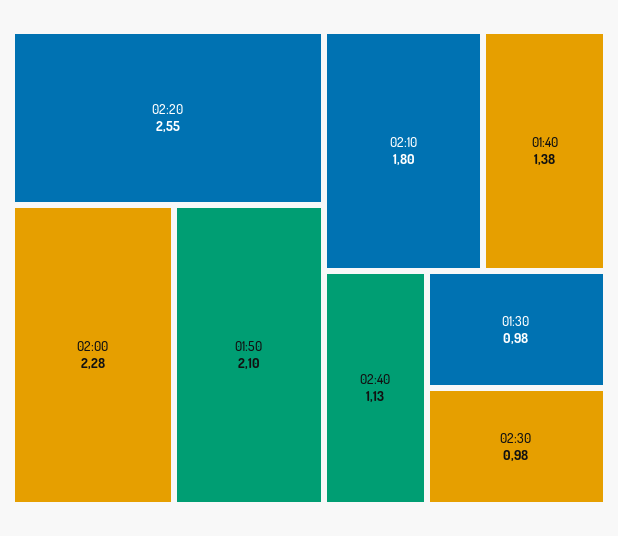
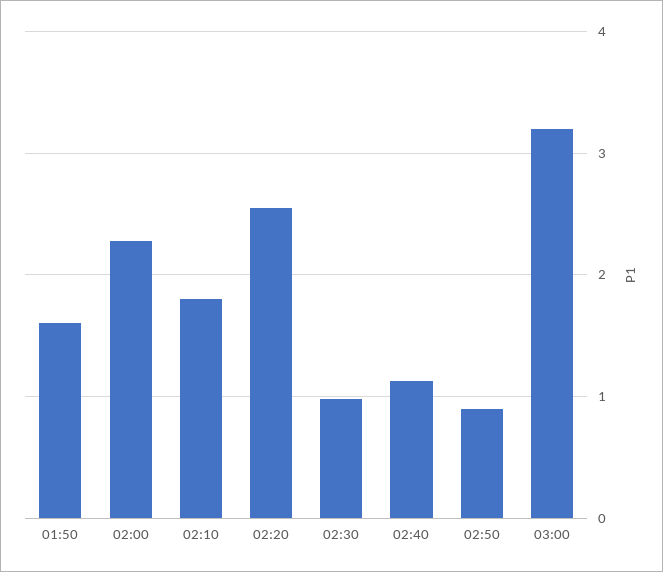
01:50: 2.1 -> 1.6
01:40: 1.38 -> none
01:30: 0.98 -> none
02:50: none -> 0.9
03:00: none -> 3.2

